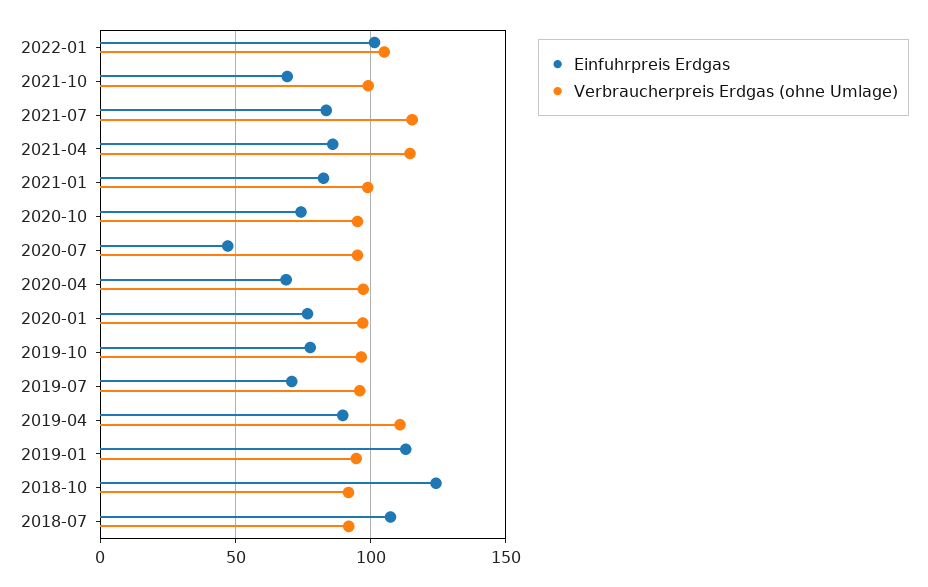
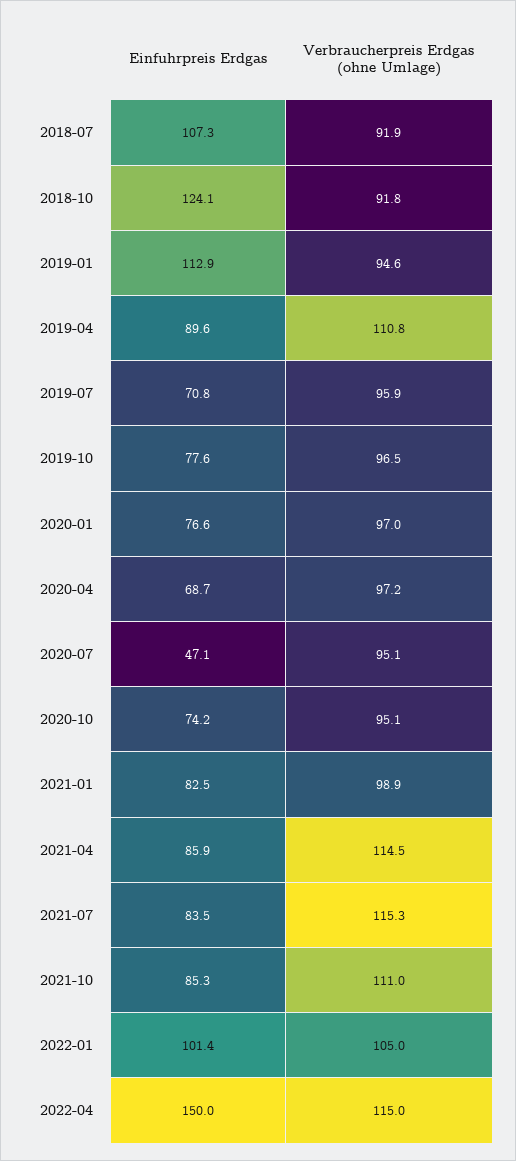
Einfuhrpreis Erdgas, 2021-10: 70 -> 85.3
Verbraucherpreis Erdgas (ohne Umlage), 2021-10: 100 -> 111
Einfuhrpreis Erdgas, 2022-04: none -> 150
Verbraucherpreis Erdgas (ohne Umlage), 2022-04: none -> 115

